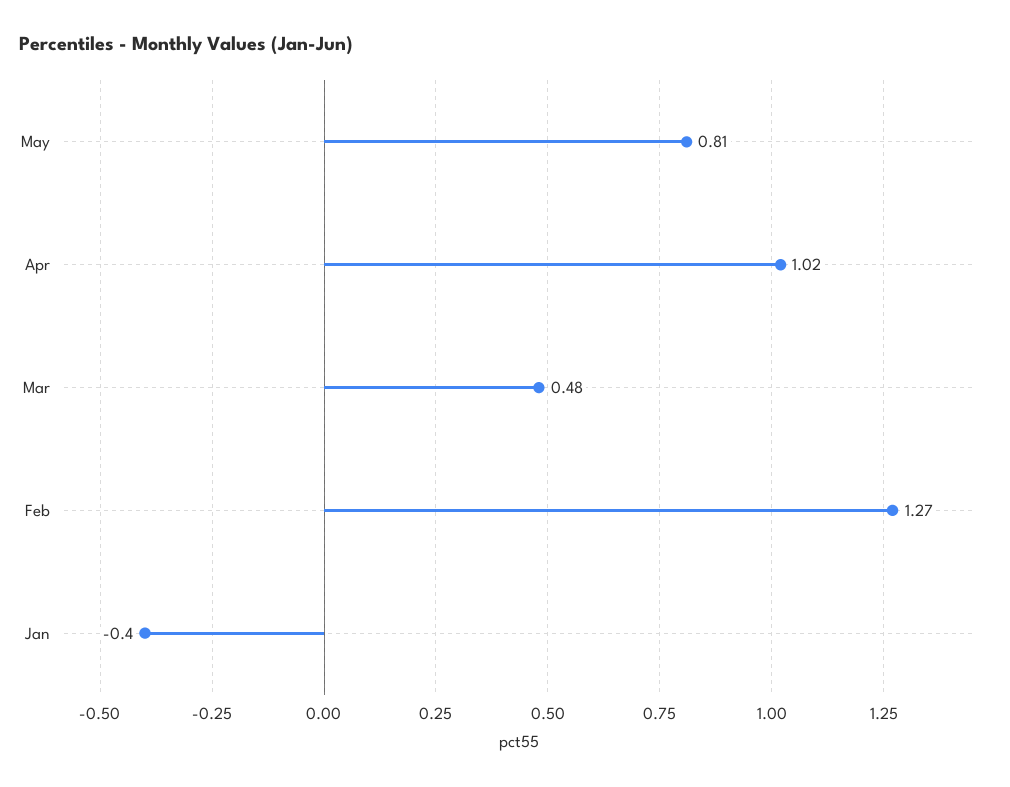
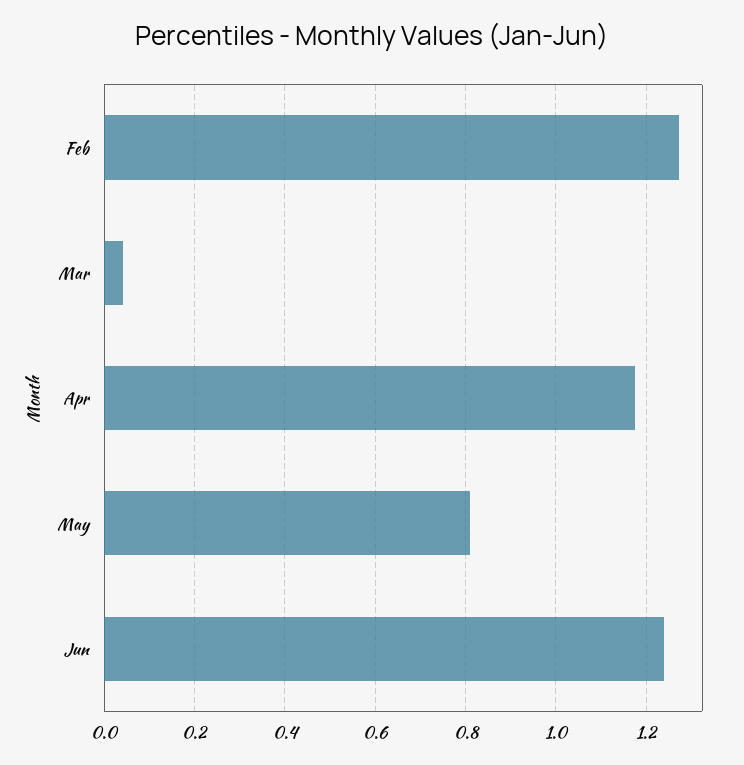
Apr: 1.02 -> 1.18
Mar: 0.48 -> 0.04
Jan: -0.4 -> none
Jun: none -> 1.24

